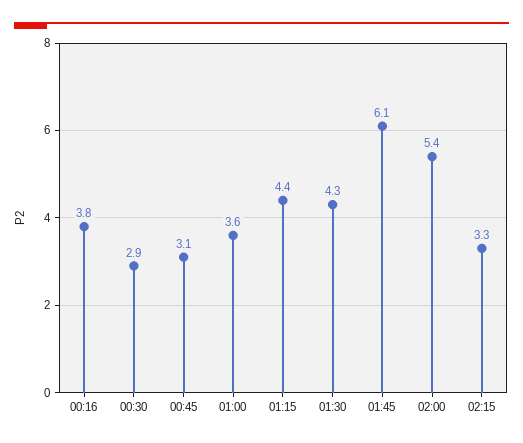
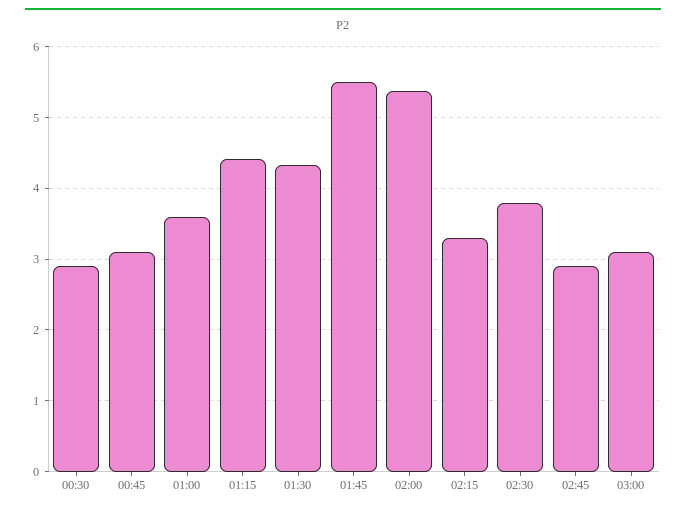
00:16: 3.8 -> none
01:45: 6.1 -> 5.5
02:30: none -> 3.8
02:45: none -> 2.9
03:00: none -> 3.1

